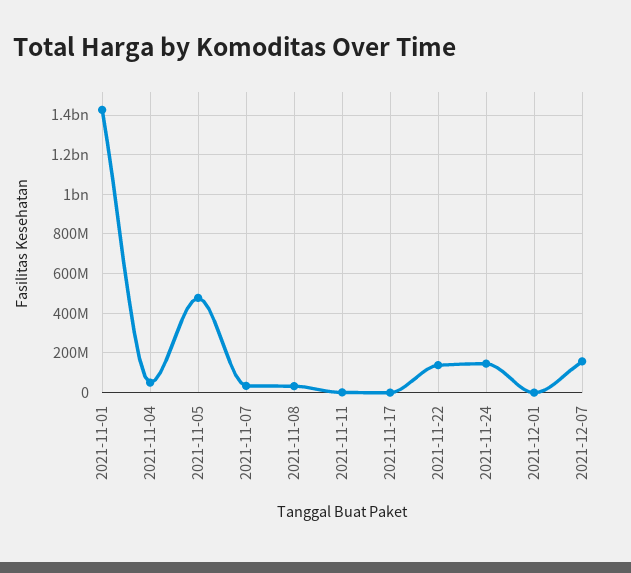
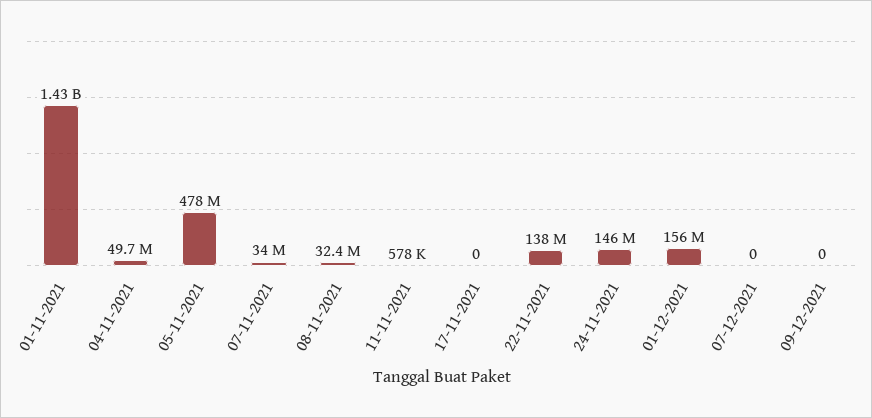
2021-12-01: 0 -> 156000000
2021-12-07: 150000000 -> 0
09-12-2021: none -> 0

